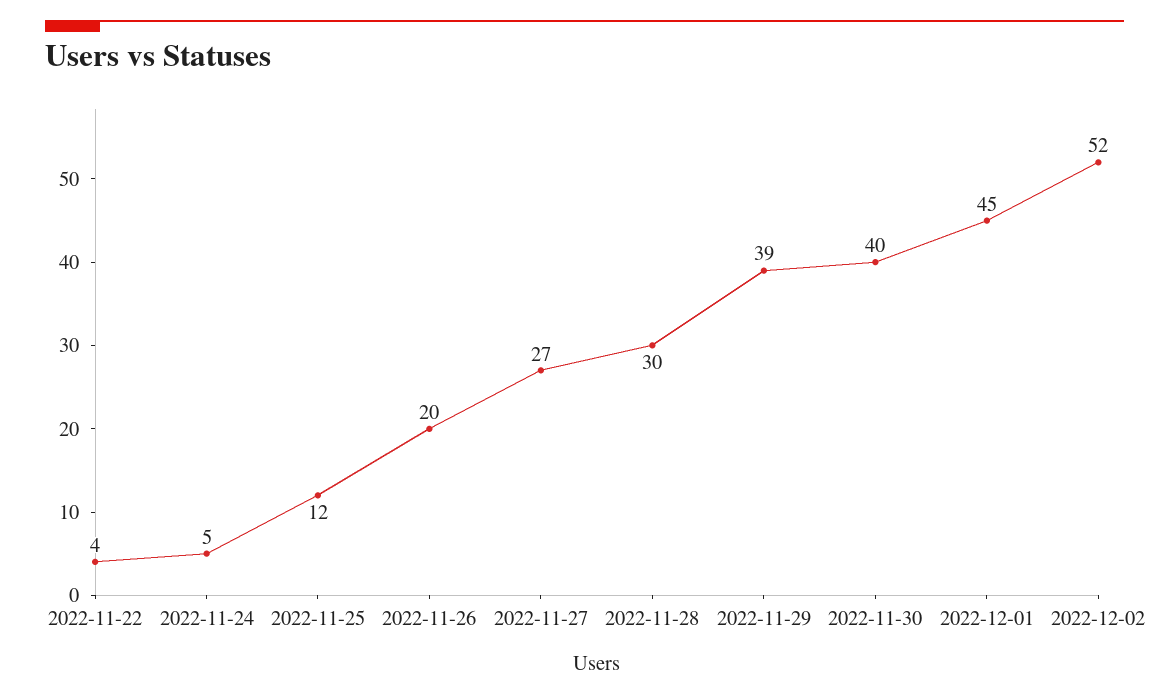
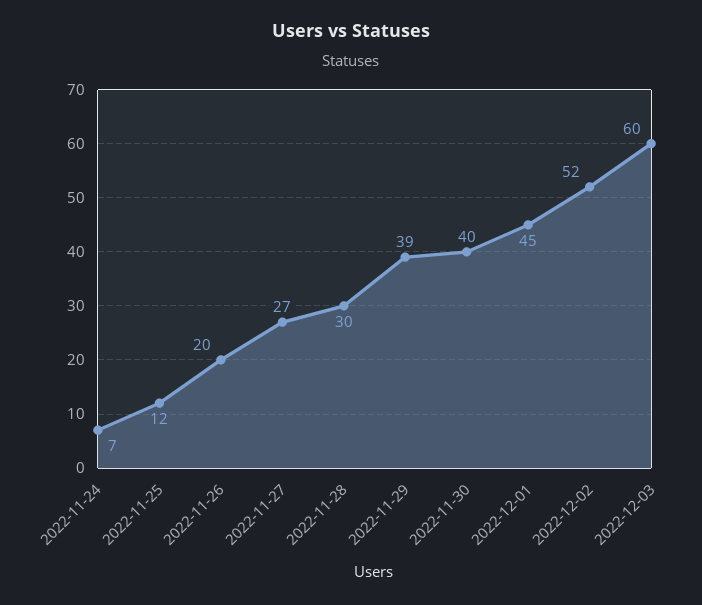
2022-11-22: 4 -> none
2022-11-24: 5 -> 7
2022-12-03: none -> 60

